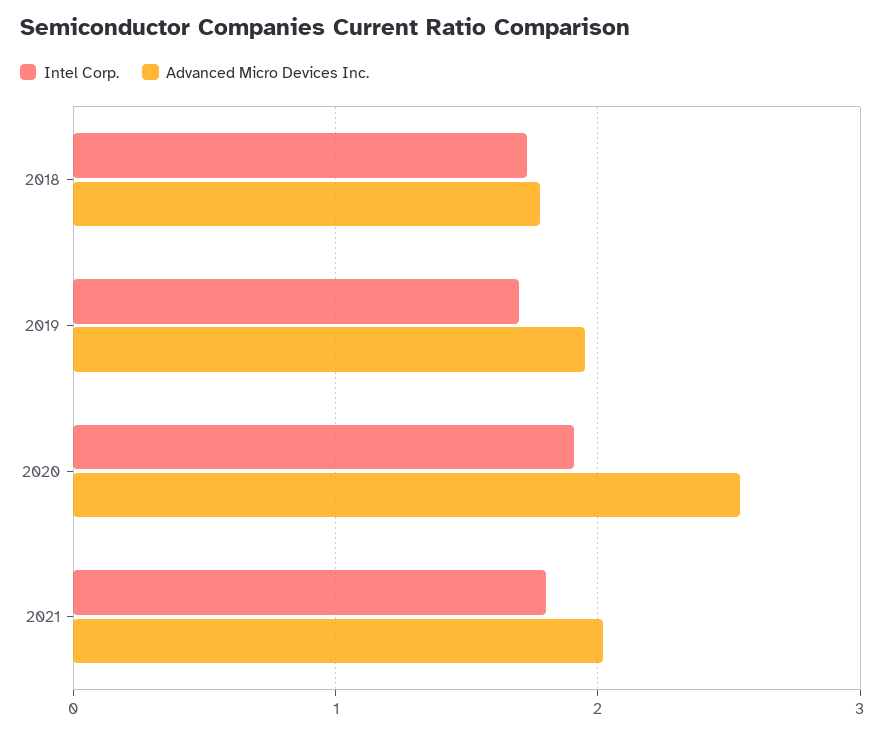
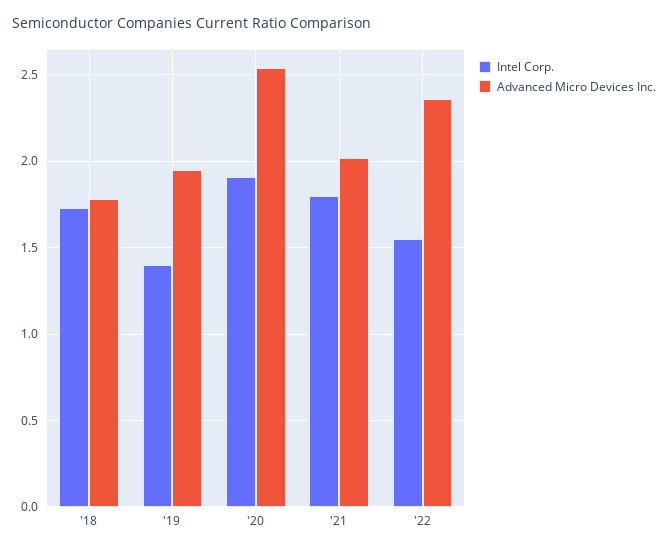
Intel Corp., 2019: 1.7 -> 1.4
Intel Corp., '22: none -> 1.55
Advanced Micro Devices Inc., '22: none -> 2.35

